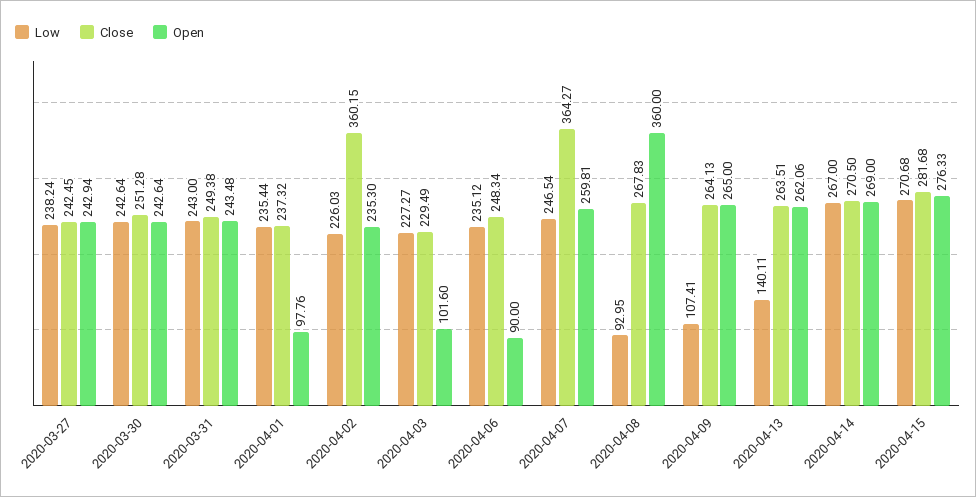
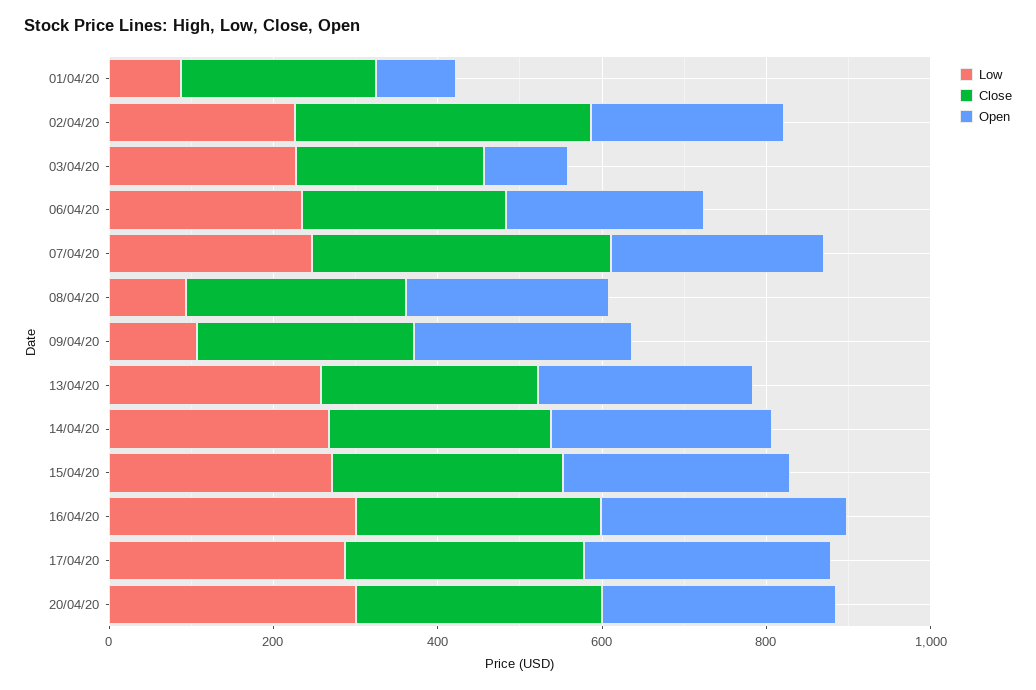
Low, 2020-03-27: 238.24 -> none
Close, 2020-03-27: 242.45 -> none
Open, 2020-03-27: 242.94 -> none
Low, 2020-03-30: 242.64 -> none
Close, 2020-03-30: 251.28 -> none
Open, 2020-03-30: 242.64 -> none
Low, 2020-03-31: 243 -> none
Close, 2020-03-31: 249.38 -> none
Open, 2020-03-31: 243.48 -> none
Low, 2020-04-01: 235.44 -> 100
Open, 2020-04-06: 90 -> 250
Open, 2020-04-08: 360 -> 250
Low, 2020-04-13: 140.11 -> 250
Low, 16/04/20: none -> 300
Close, 16/04/20: none -> 300
Open, 16/04/20: none -> 300
Low, 17/04/20: none -> 300
Close, 17/04/20: none -> 300
Open, 17/04/20: none -> 300
Low, 20/04/20: none -> 300
Close, 20/04/20: none -> 300
Open, 20/04/20: none -> 300

